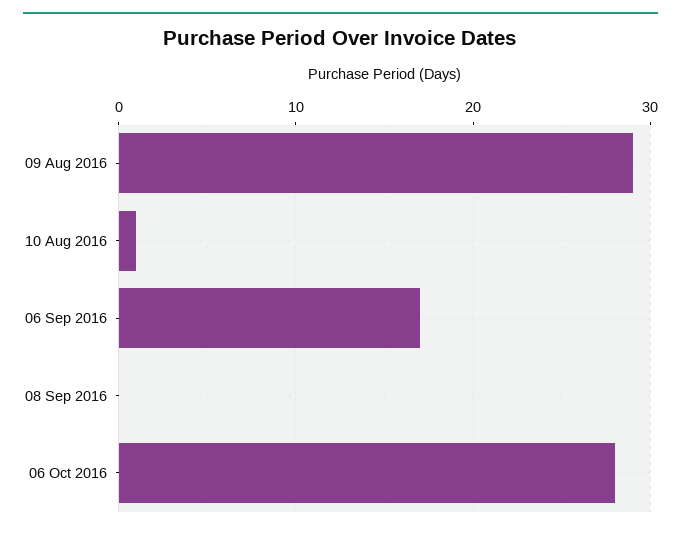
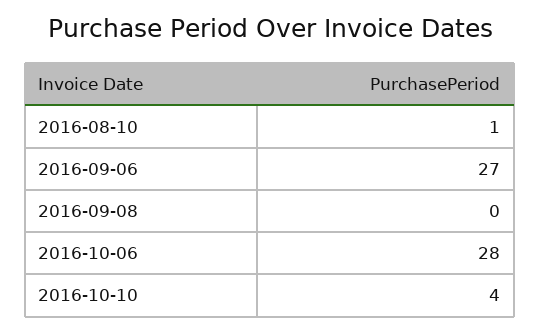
09 Aug 2016: 29 -> none
06 Sep 2016: 17 -> 27
2016-10-10: none -> 4

